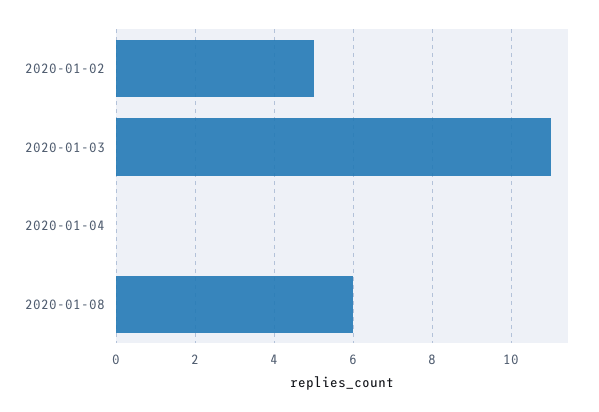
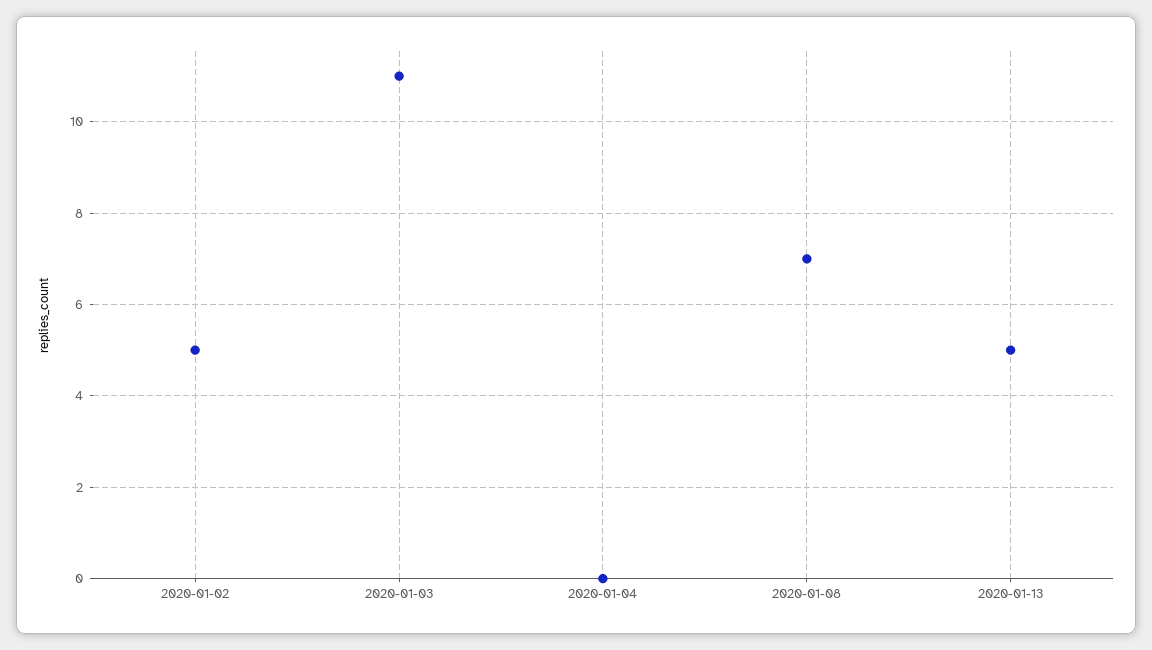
2020-01-08: 6 -> 7
2020-01-13: none -> 5

